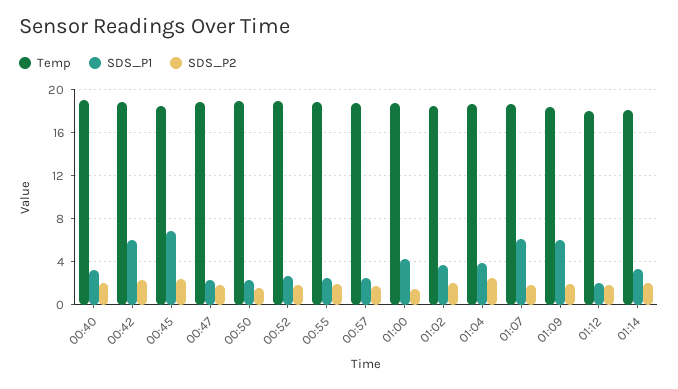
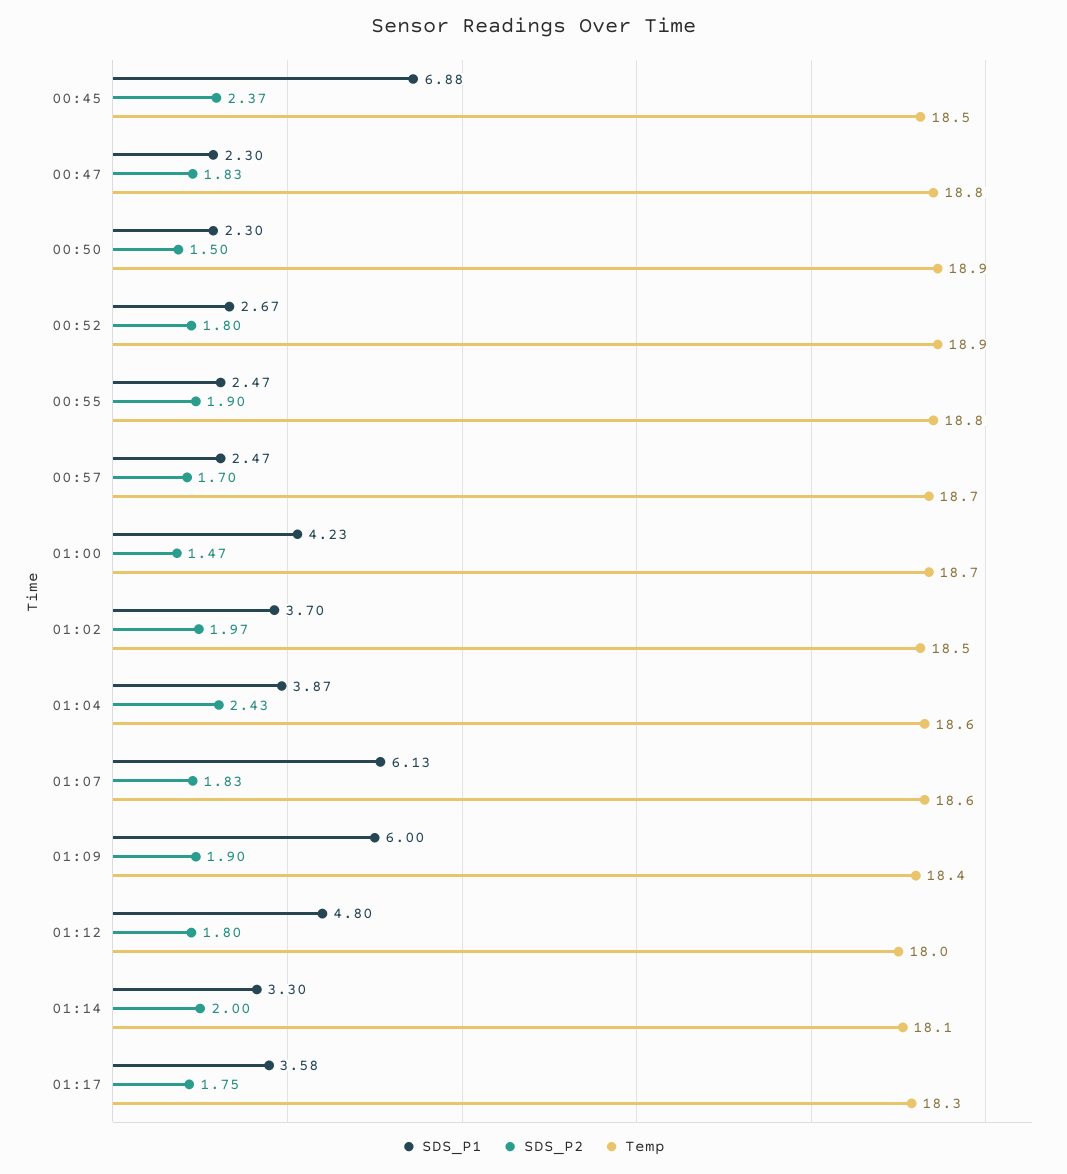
Temp, 00:40: 19 -> none
SDS_P1, 00:40: 3 -> none
SDS_P2, 00:40: 2 -> none
Temp, 00:42: 19 -> none
SDS_P1, 00:42: 6 -> none
SDS_P2, 00:42: 2 -> none
SDS_P1, 01:12: 2 -> 4.8
SDS_P1, 01:17: none -> 3.58
SDS_P2, 01:17: none -> 1.75
Temp, 01:17: none -> 18.3

